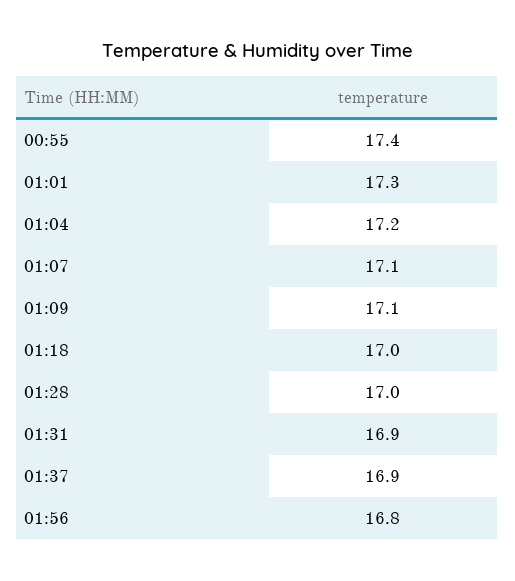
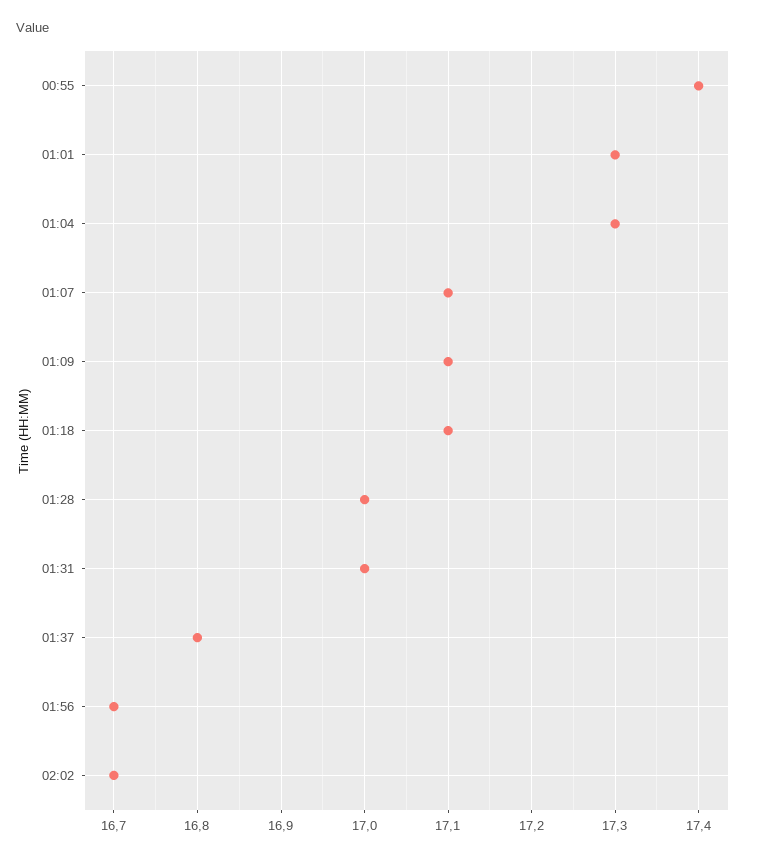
01:04: 17.2 -> 17.3
01:18: 17 -> 17.1
01:31: 16.9 -> 17
01:37: 16.9 -> 16.8
01:56: 16.8 -> 16.7
02:02: none -> 16.7

